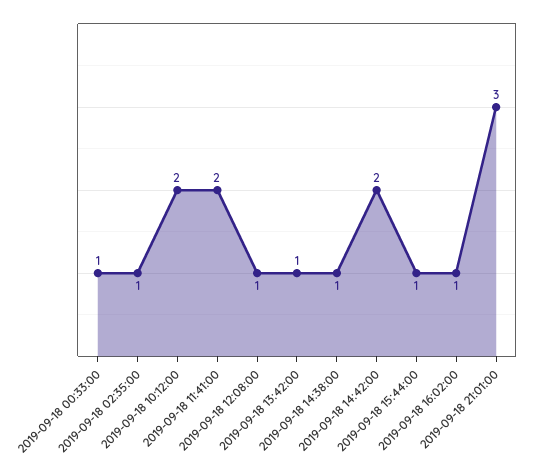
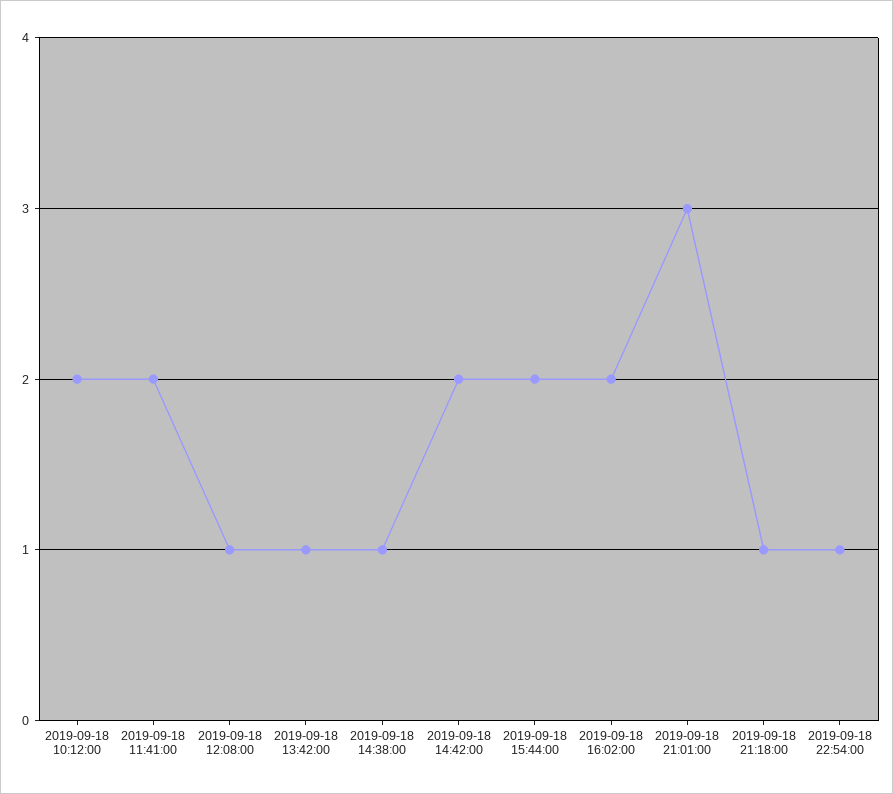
2019-09-18 00:33:00: 1 -> none
2019-09-18 02:35:00: 1 -> none
2019-09-18 15:44:00: 1 -> 2
2019-09-18 16:02:00: 1 -> 2
2019-09-18 21:18:00: none -> 1
2019-09-18 22:54:00: none -> 1

